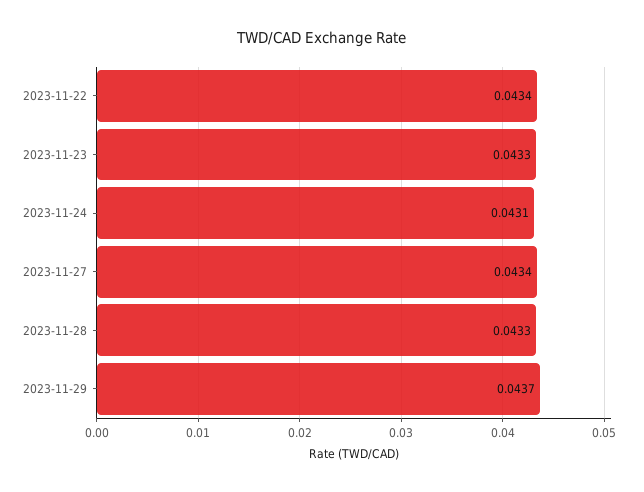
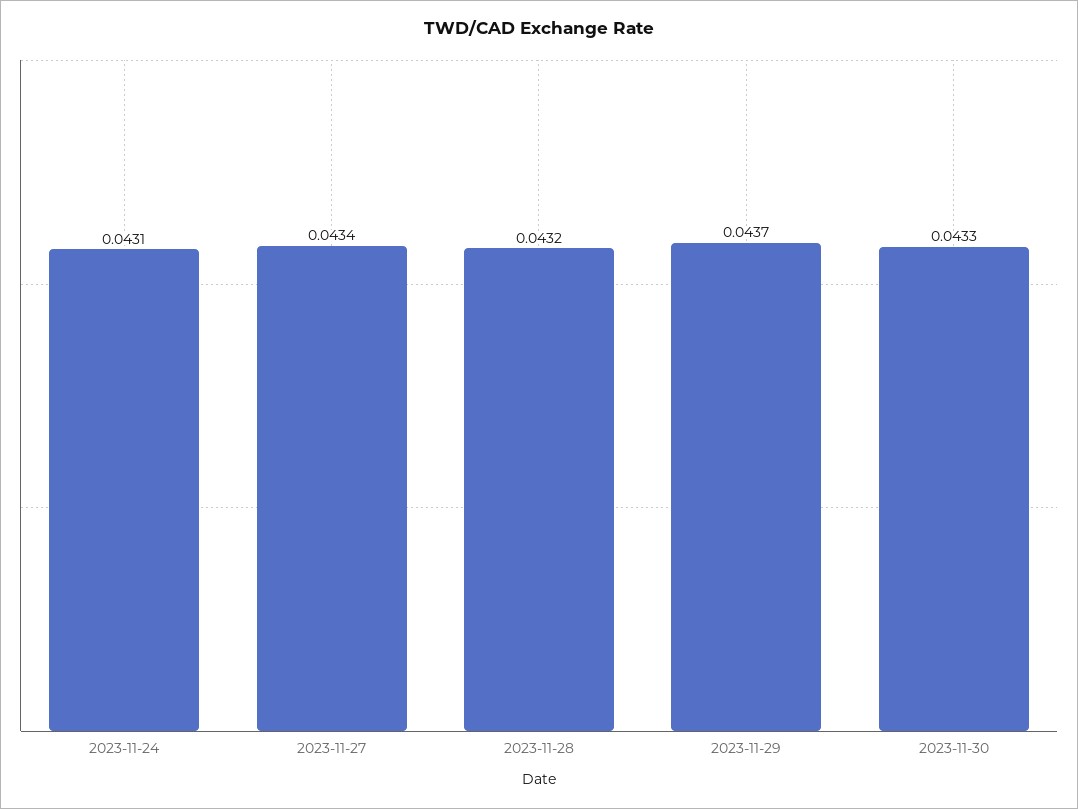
2023-11-22: 0.0434 -> none
2023-11-23: 0.0433 -> none
2023-11-28: 0.0433 -> 0.0432
2023-11-30: none -> 0.0433

